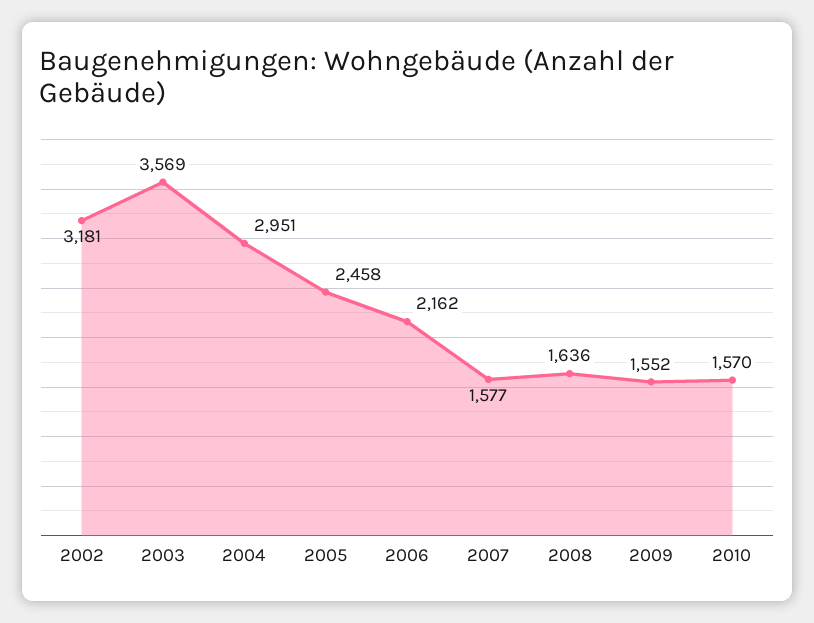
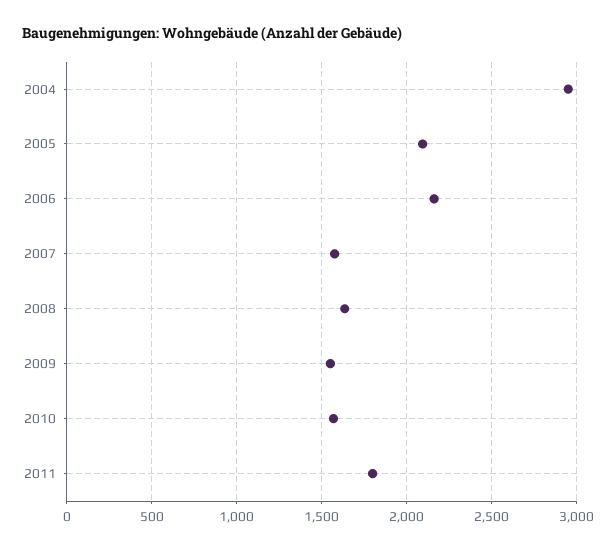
2002: 3181 -> none
2003: 3569 -> none
2005: 2458 -> 2100
2011: none -> 1800

